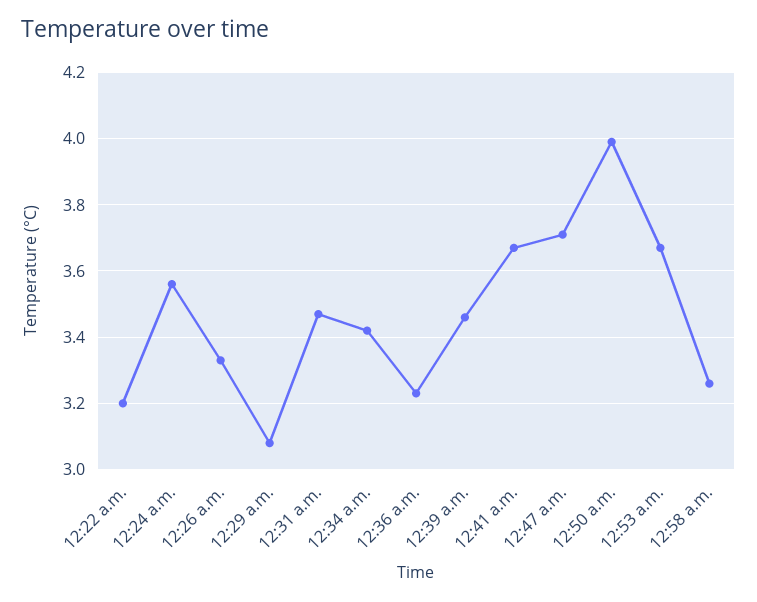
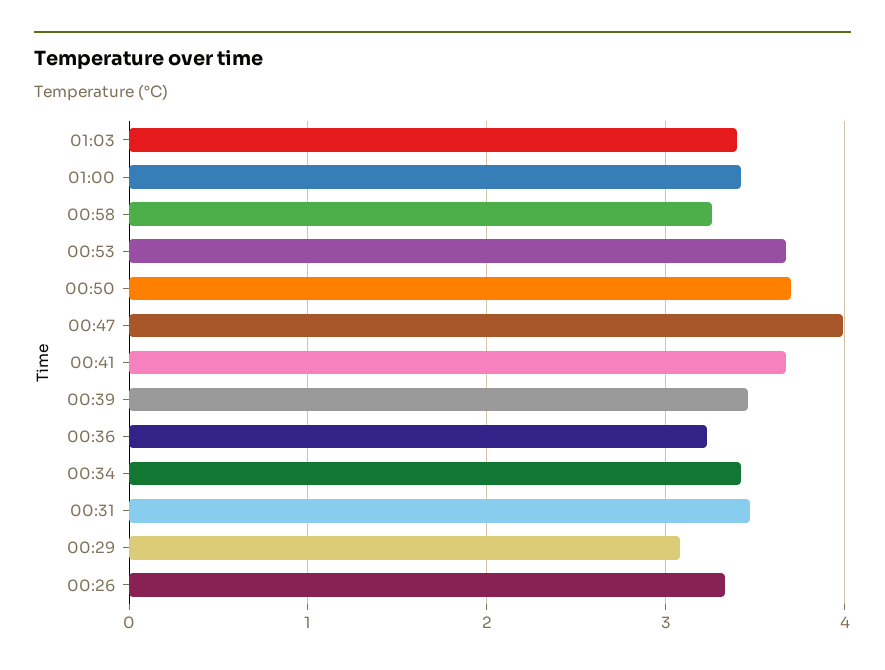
12:22 a.m.: 3.2 -> none
12:24 a.m.: 3.55 -> none
12:47 a.m.: 3.7 -> 4
12:50 a.m.: 4 -> 3.7
01:03: none -> 3.4
01:00: none -> 3.4

